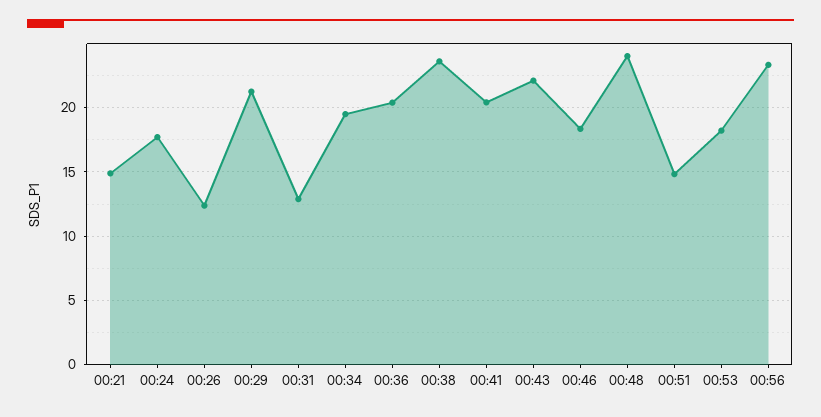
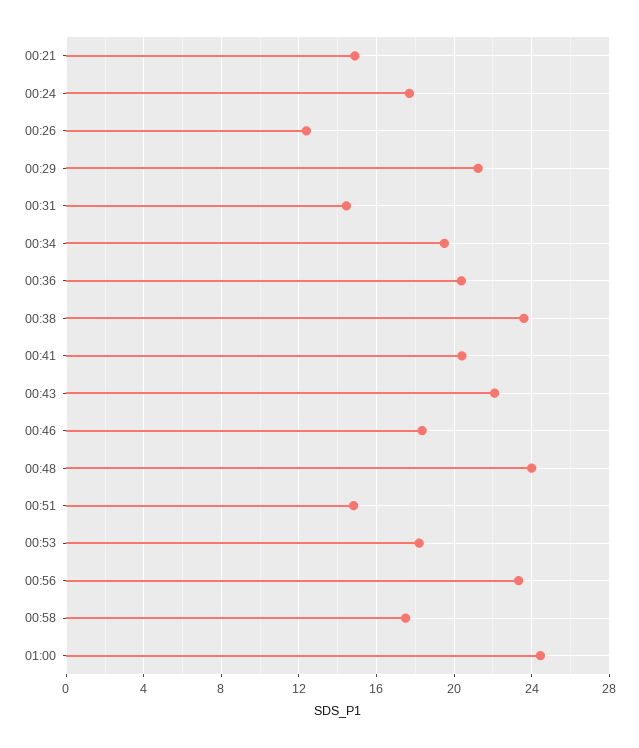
00:31: 13 -> 14.5
00:58: none -> 17.5
01:00: none -> 24.5

